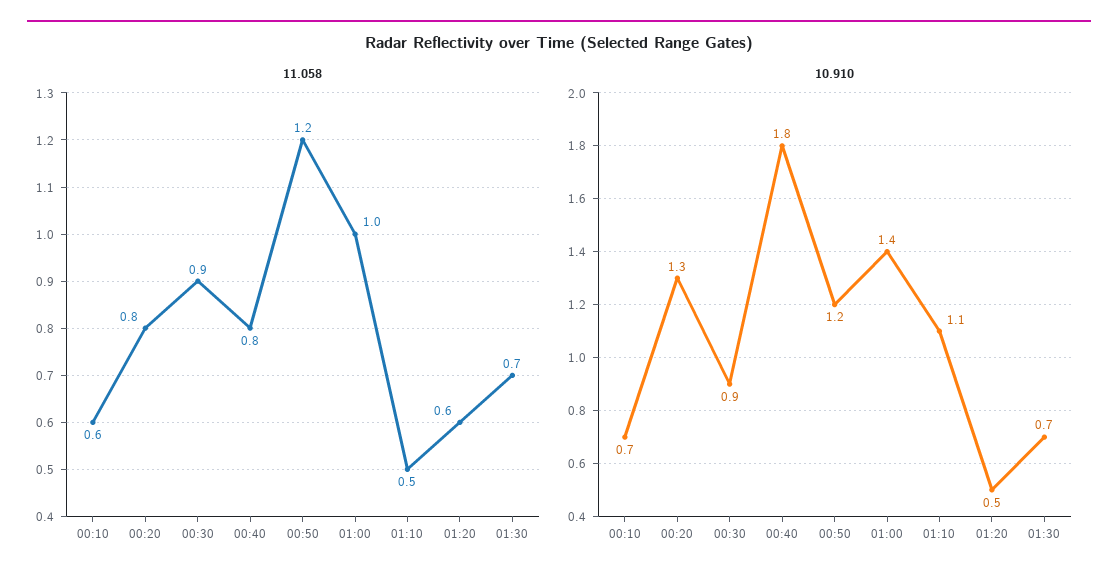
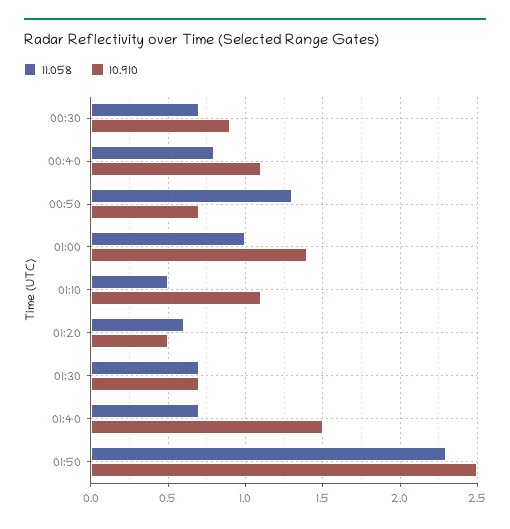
11.058, 00:10: 0.6 -> none
11.058, 00:20: 0.8 -> none
11.058, 00:30: 0.9 -> 0.7
11.058, 00:50: 1.2 -> 1.3
10.910, 00:10: 0.7 -> none
10.910, 00:20: 1.3 -> none
10.910, 00:40: 1.8 -> 1.1
10.910, 00:50: 1.2 -> 0.7
11.058, 01:40: none -> 0.7
10.910, 01:40: none -> 1.5
11.058, 01:50: none -> 2.3
10.910, 01:50: none -> 2.5

